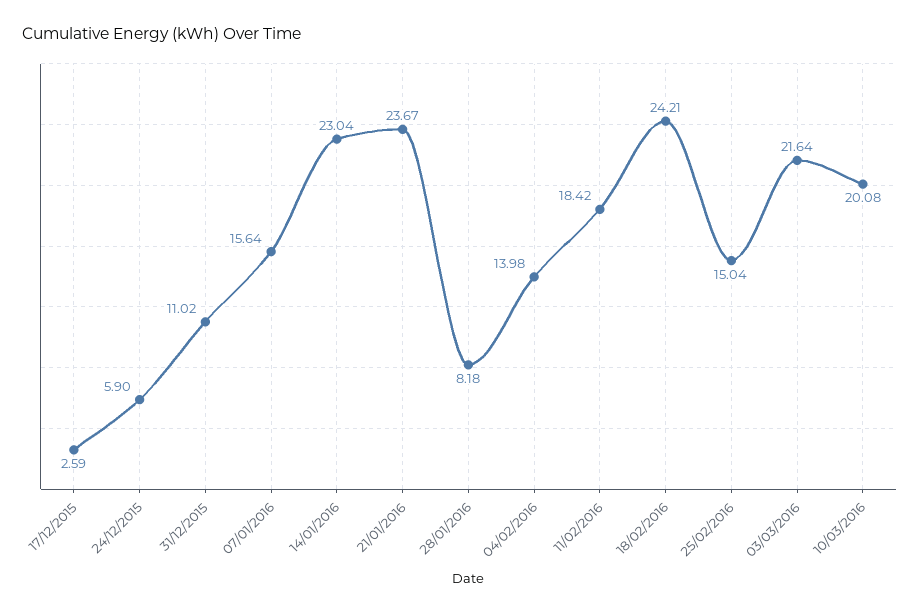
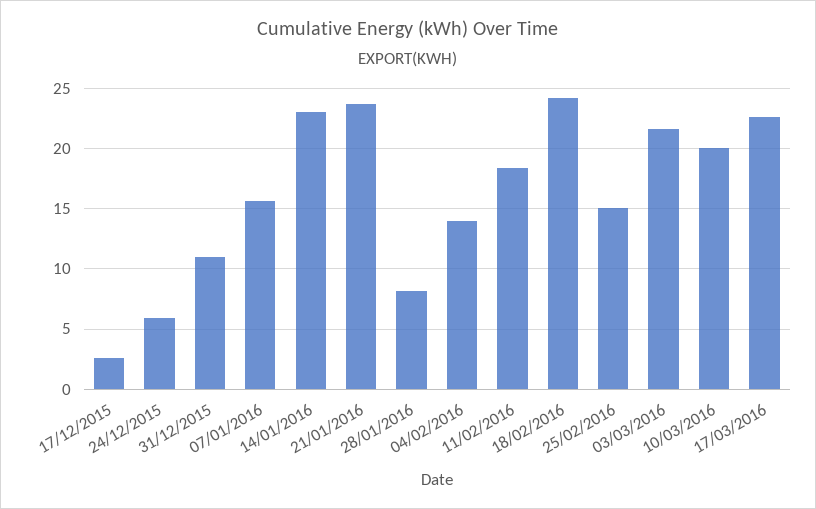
17/03/2016: none -> 22.5

